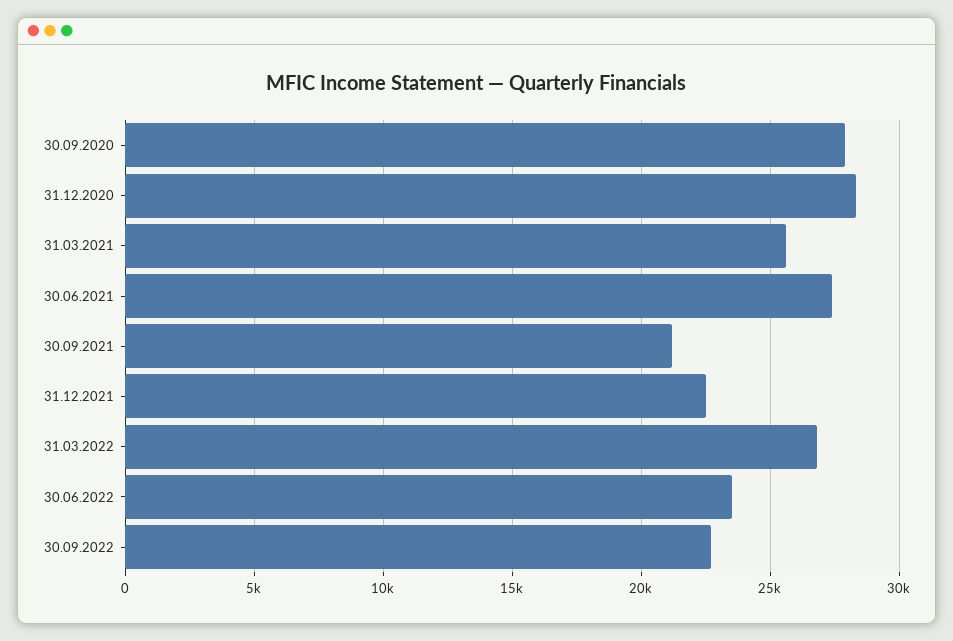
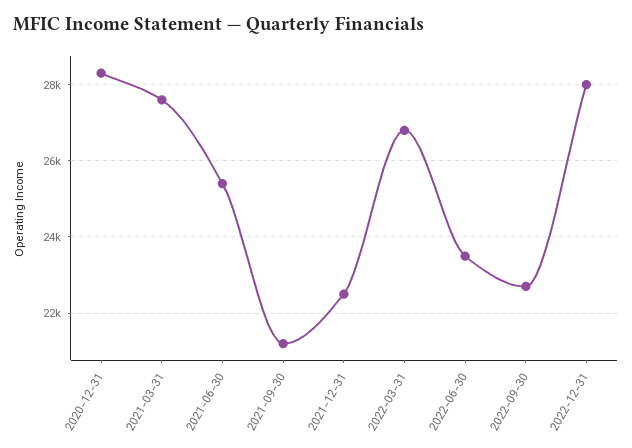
30.09.2020: 28000 -> none
31.03.2021: 25500 -> 27600
30.06.2021: 27500 -> 25400
2022-12-31: none -> 28000

